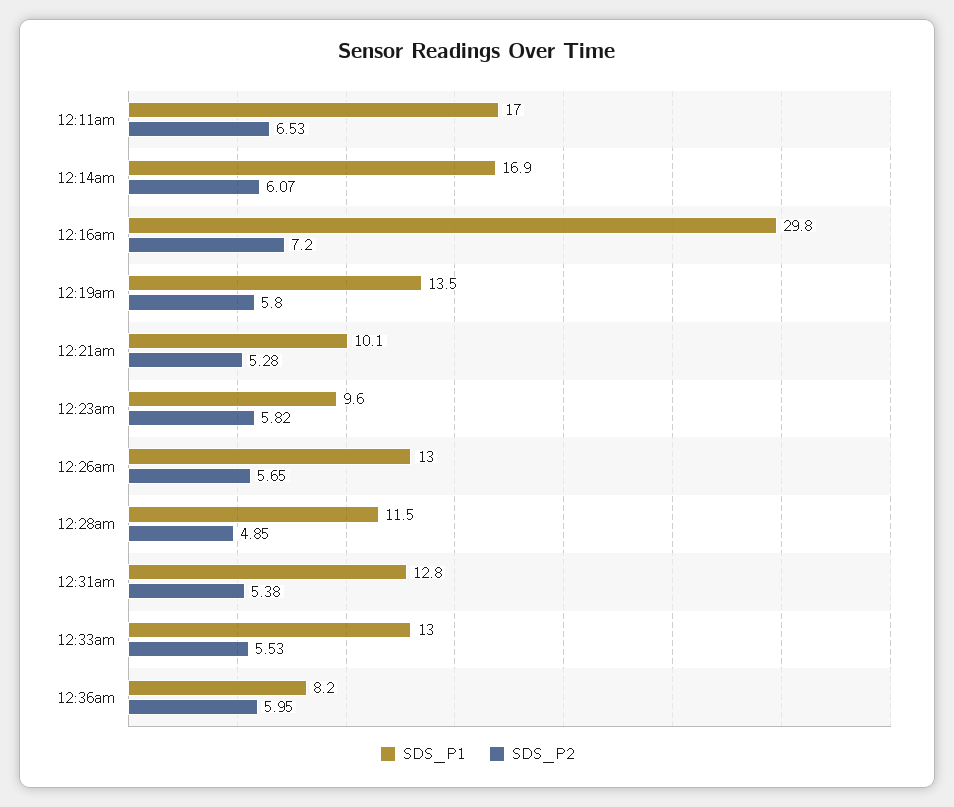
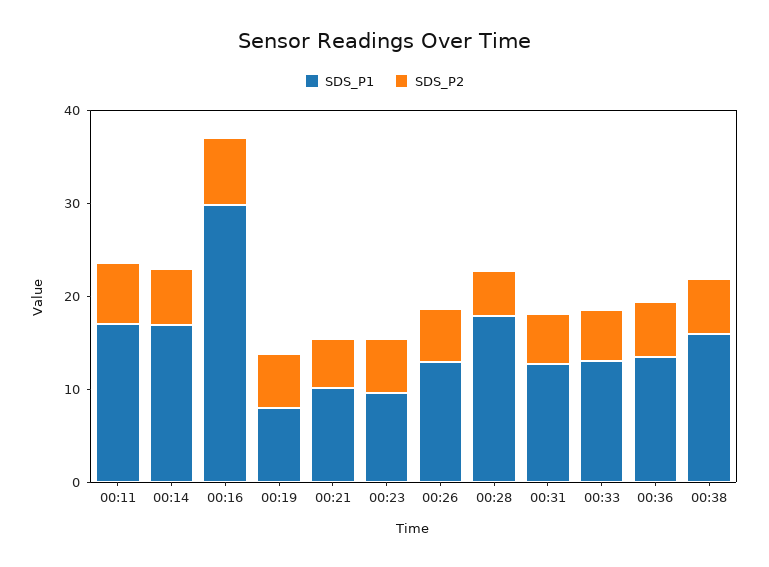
SDS_P1, 12:19am: 13.5 -> 8
SDS_P1, 12:28am: 11.5 -> 18
SDS_P1, 12:36am: 8.2 -> 14
SDS_P1, 00:38: none -> 16
SDS_P2, 00:38: none -> 6

